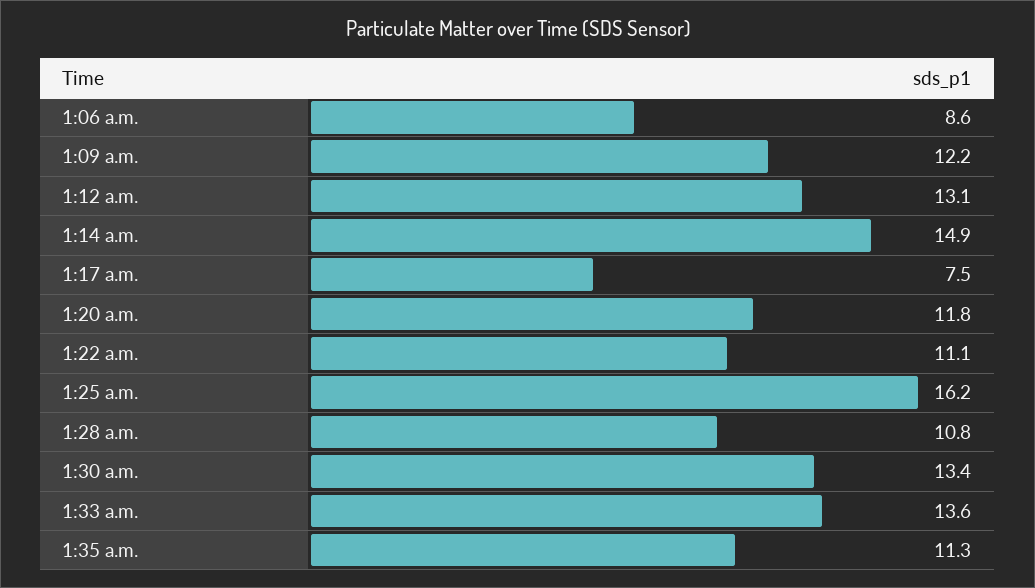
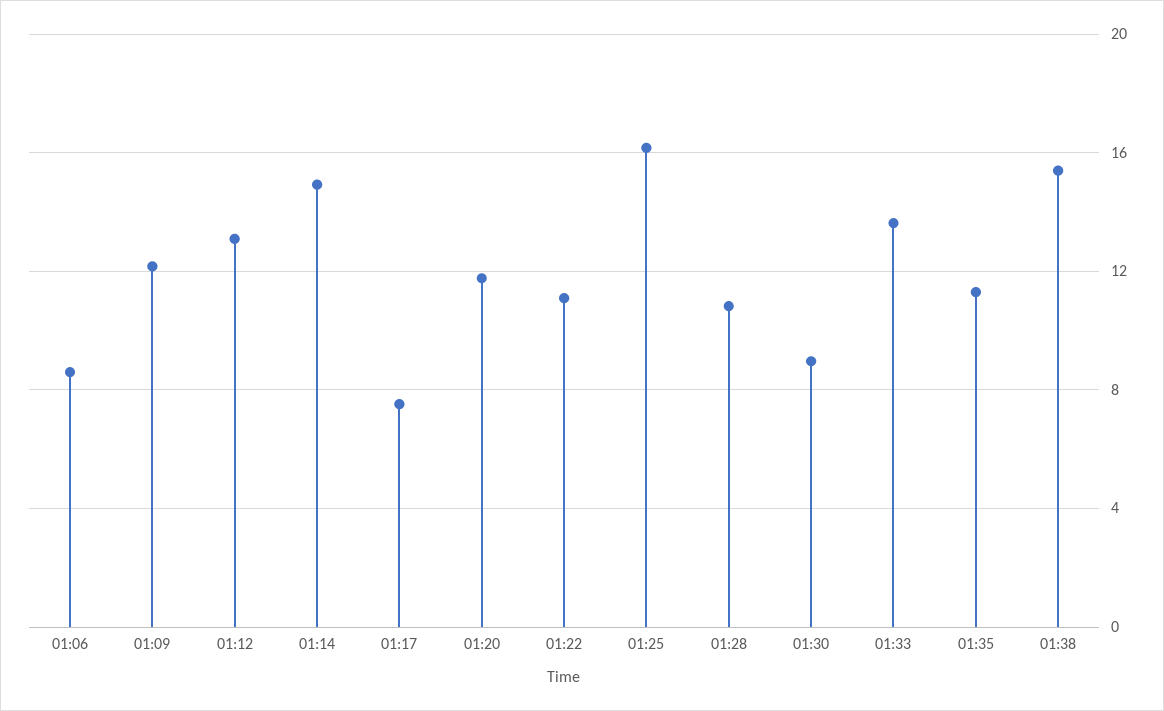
1:30 a.m.: 13.4 -> 9
01:38: none -> 15.5

